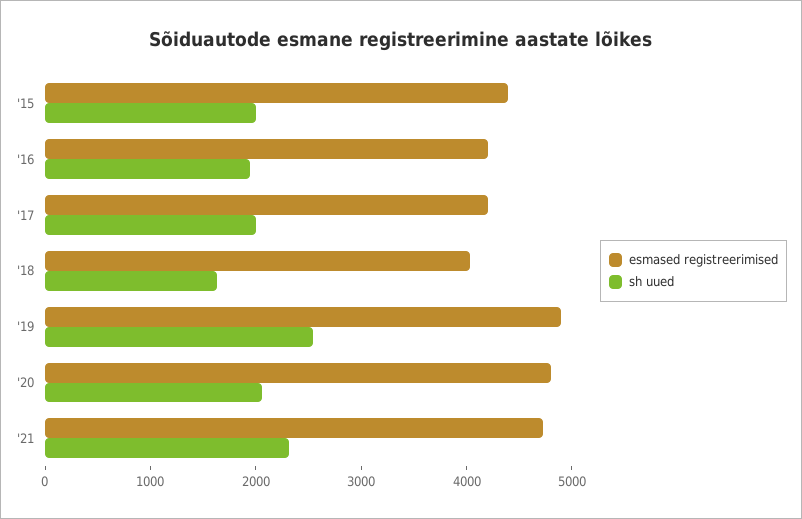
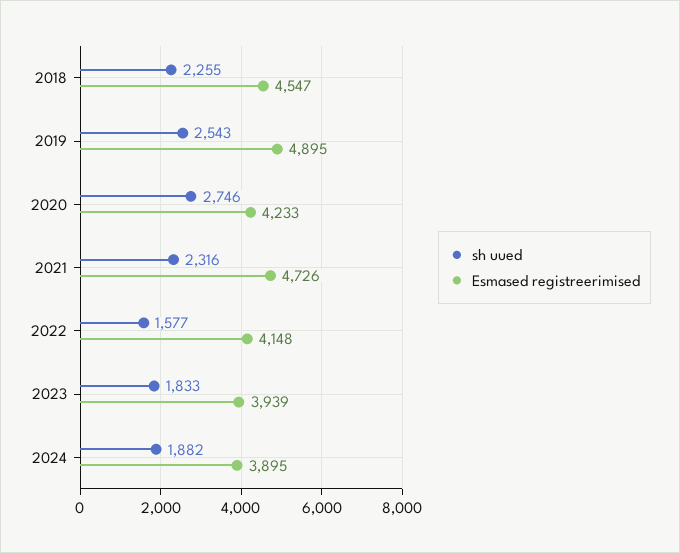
esmased registreerimised, '15: 4400 -> none
sh uued, '15: 2000 -> none
esmased registreerimised, '16: 4200 -> none
sh uued, '16: 2000 -> none
esmased registreerimised, '17: 4200 -> none
sh uued, '17: 2000 -> none
esmased registreerimised, '18: 4000 -> 4547
sh uued, '18: 1600 -> 2255
esmased registreerimised, '20: 4800 -> 4233
sh uued, '20: 2000 -> 2746
sh uued, 2022: none -> 1577
esmased registreerimised, 2022: none -> 4148
sh uued, 2023: none -> 1833
esmased registreerimised, 2023: none -> 3939
sh uued, 2024: none -> 1882
esmased registreerimised, 2024: none -> 3895

